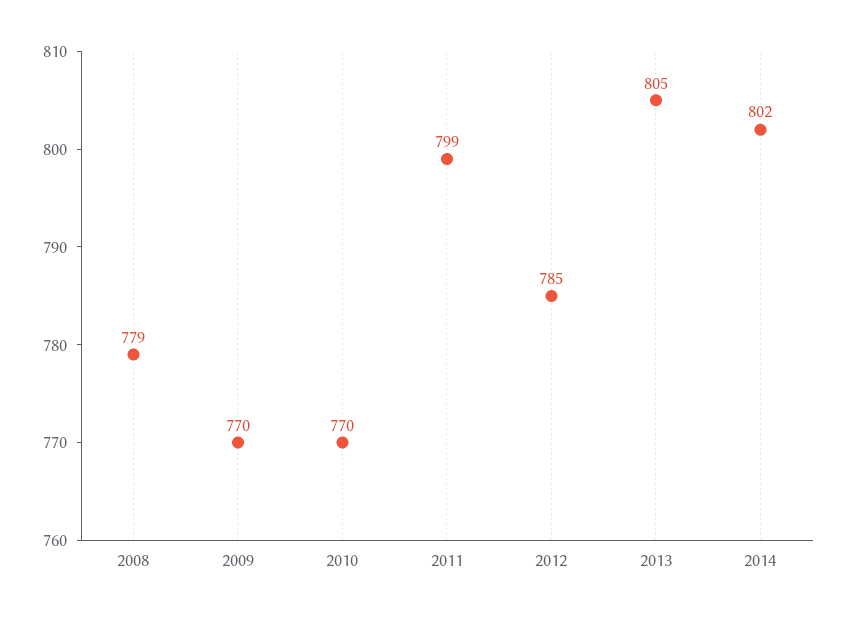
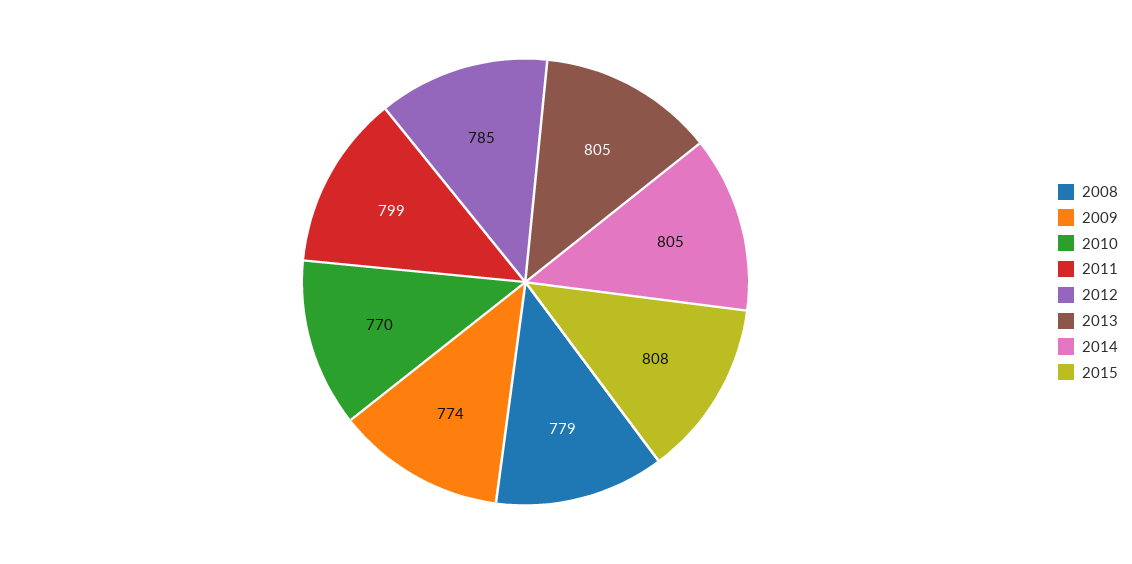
2009: 770 -> 774
2014: 802 -> 805
2015: none -> 808

